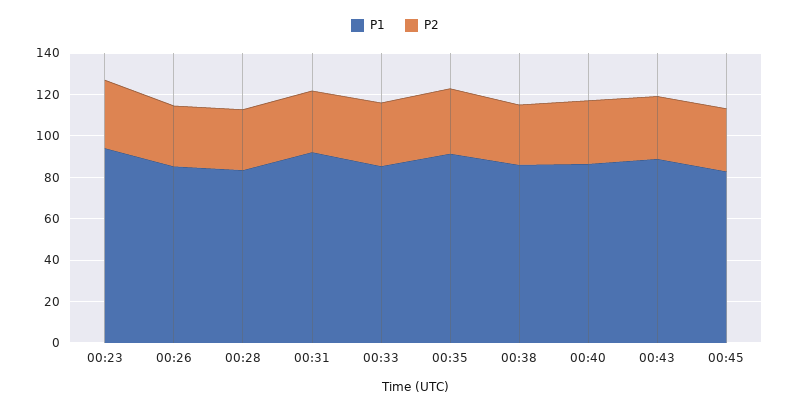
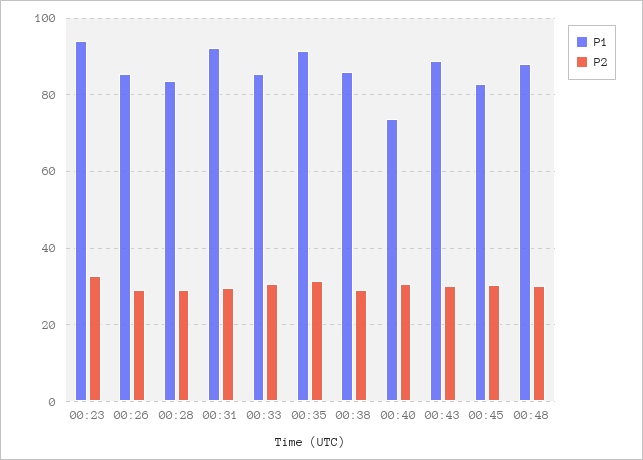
P1, 00:40: 85 -> 74
P1, 00:48: none -> 88
P2, 00:48: none -> 30

